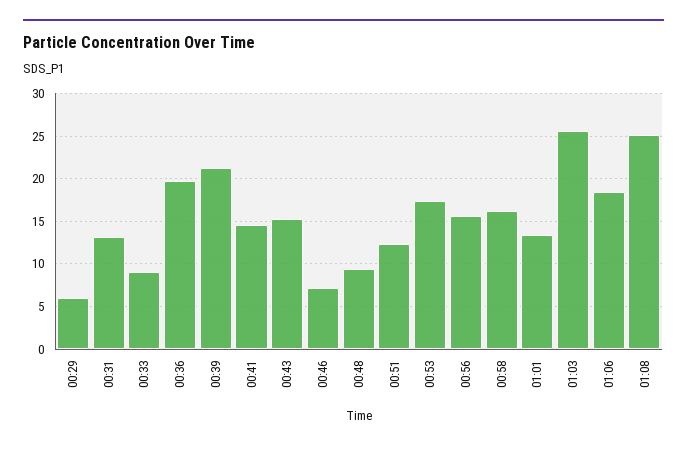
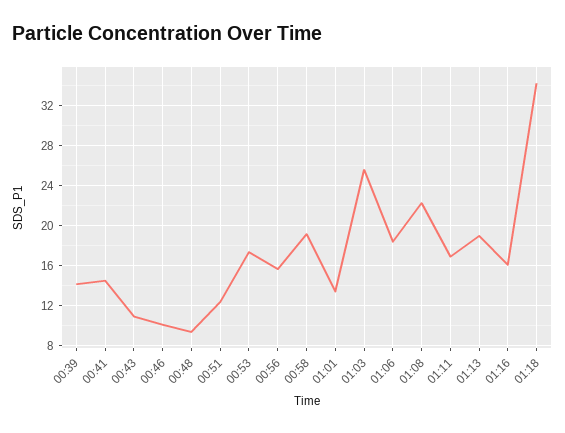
00:29: 6 -> none
00:31: 13 -> none
00:33: 9 -> none
00:36: 20 -> none
00:39: 21 -> 14
00:43: 15 -> 11
00:46: 7 -> 10
00:58: 16 -> 19
01:08: 25 -> 22
01:11: none -> 17
01:13: none -> 19
01:16: none -> 16
01:18: none -> 34

